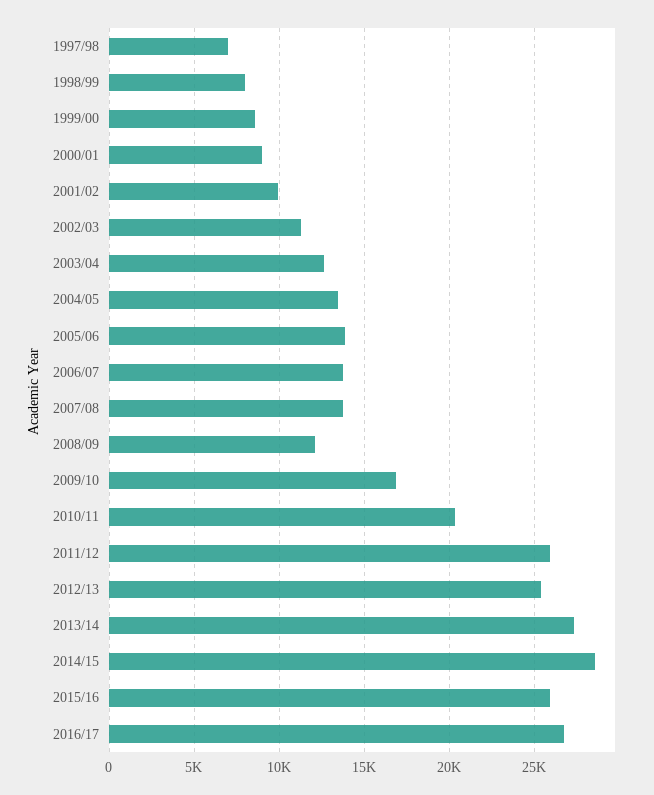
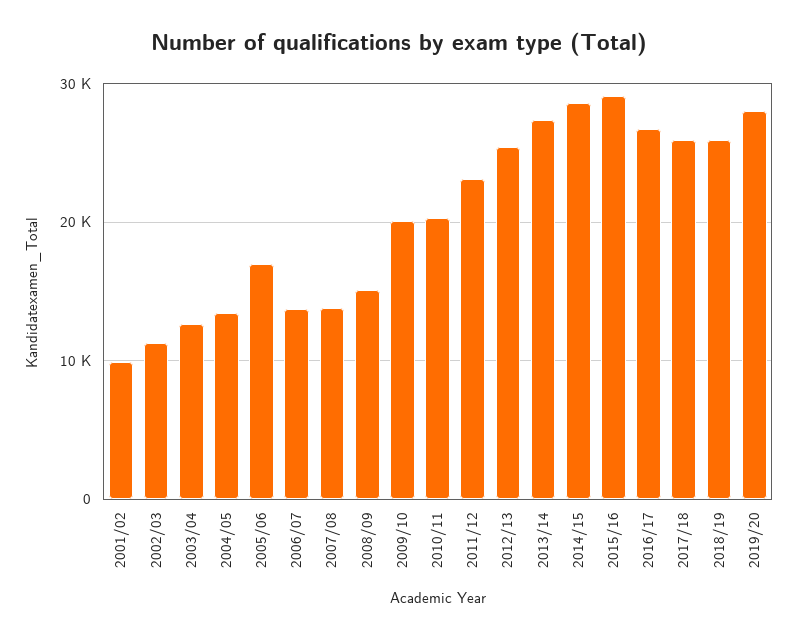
1997/98: 7000 -> none
1998/99: 8000 -> none
1999/00: 8500 -> none
2000/01: 9000 -> none
2005/06: 14000 -> 17000
2008/09: 12000 -> 15000
2009/10: 17000 -> 20000
2011/12: 26000 -> 23000
2015/16: 26000 -> 29000
2017/18: none -> 26000
2018/19: none -> 26000
2019/20: none -> 28000

